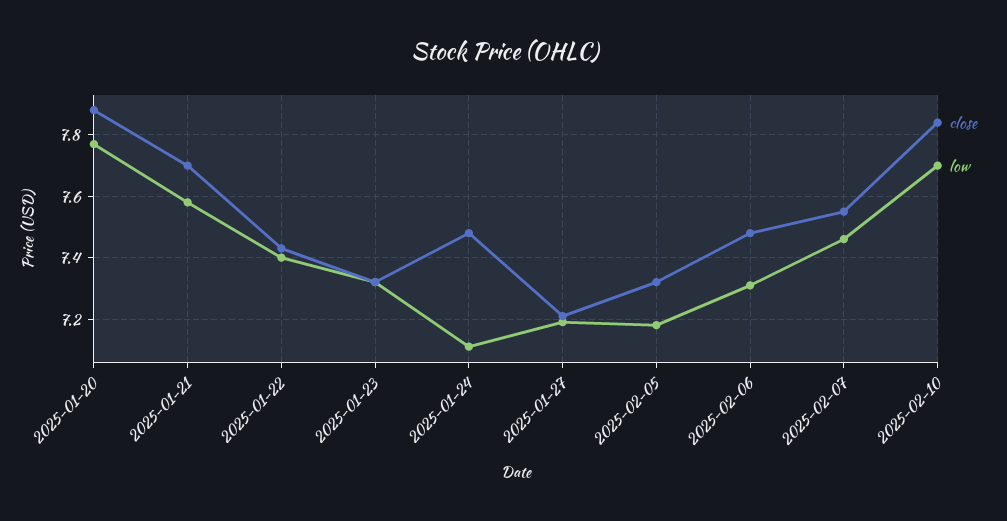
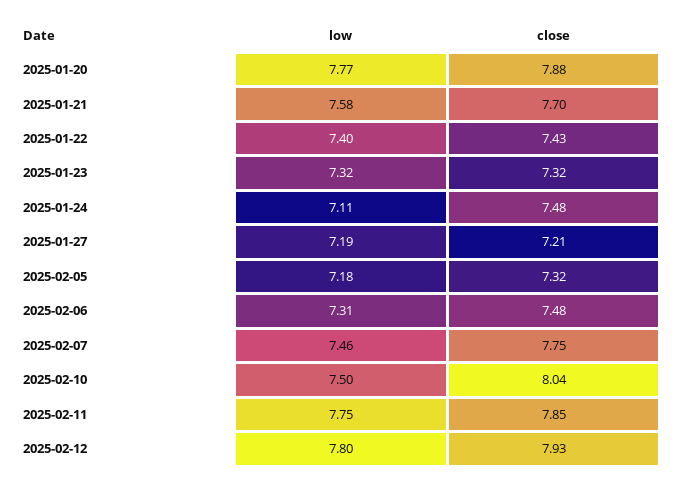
close, 2025-02-07: 7.55 -> 7.75
close, 2025-02-10: 7.85 -> 8.04
low, 2025-02-10: 7.7 -> 7.5
low, 2025-02-11: none -> 7.75
close, 2025-02-11: none -> 7.85
low, 2025-02-12: none -> 7.8
close, 2025-02-12: none -> 7.93

